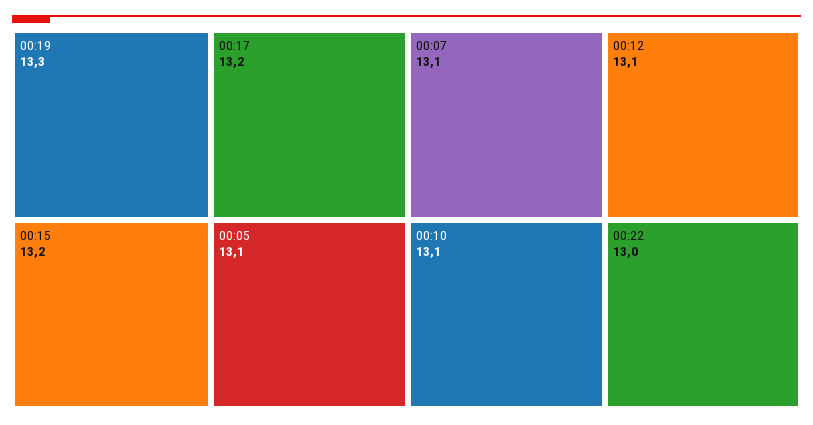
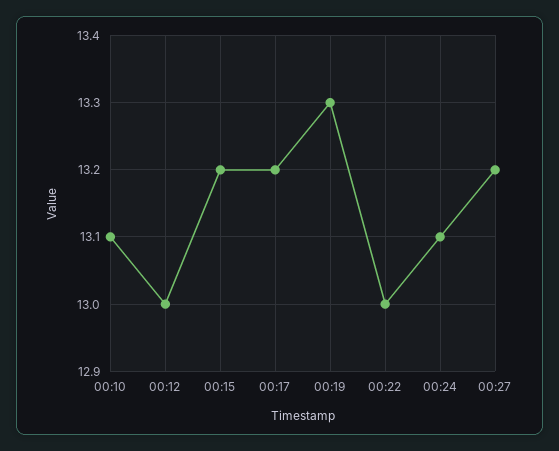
00:05: 13.1 -> none
00:07: 13.1 -> none
00:12: 13.1 -> 13
00:24: none -> 13.1
00:27: none -> 13.2

